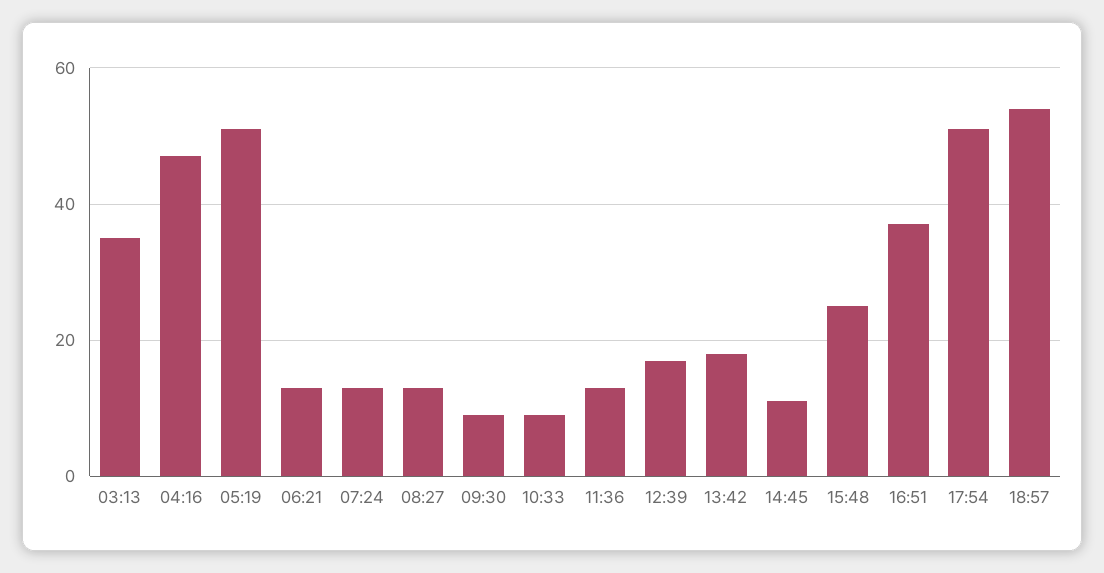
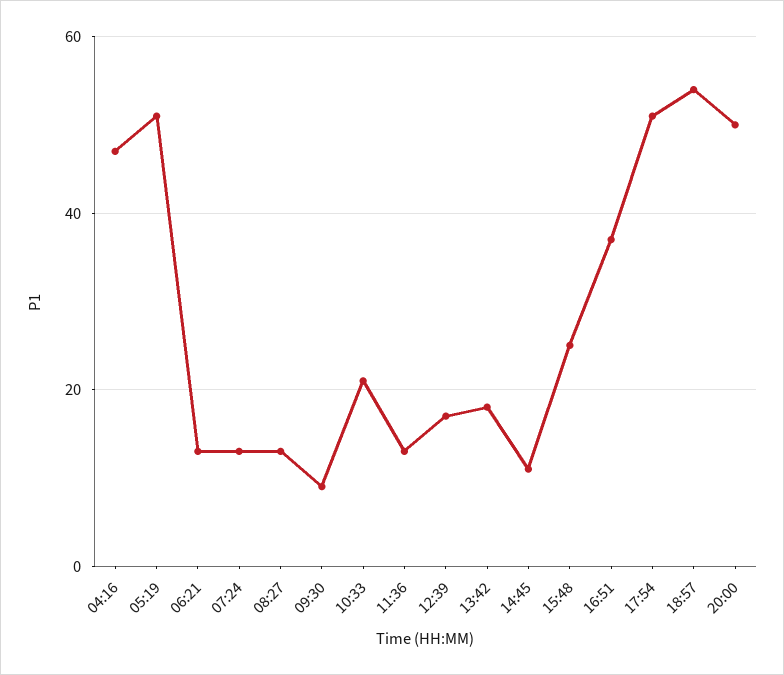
03:13: 35 -> none
10:33: 10 -> 20
20:00: none -> 50

